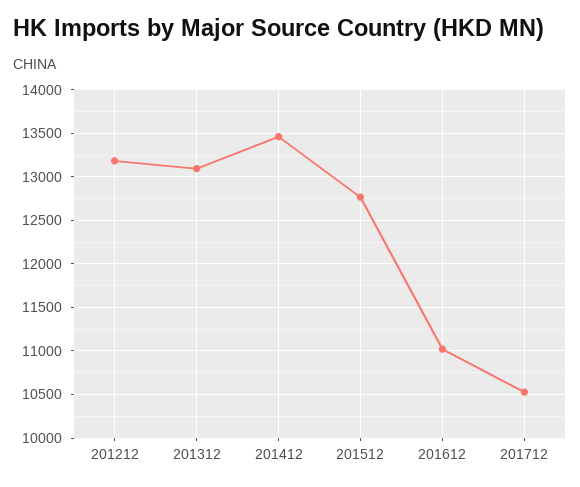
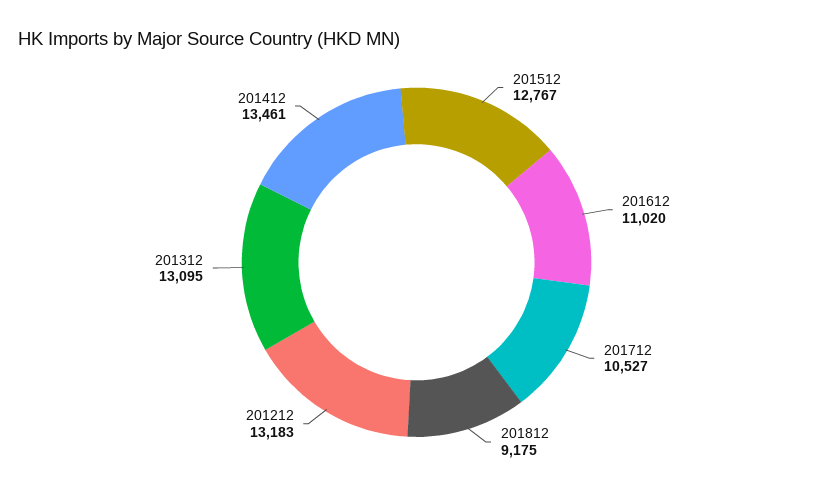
201812: none -> 9175

